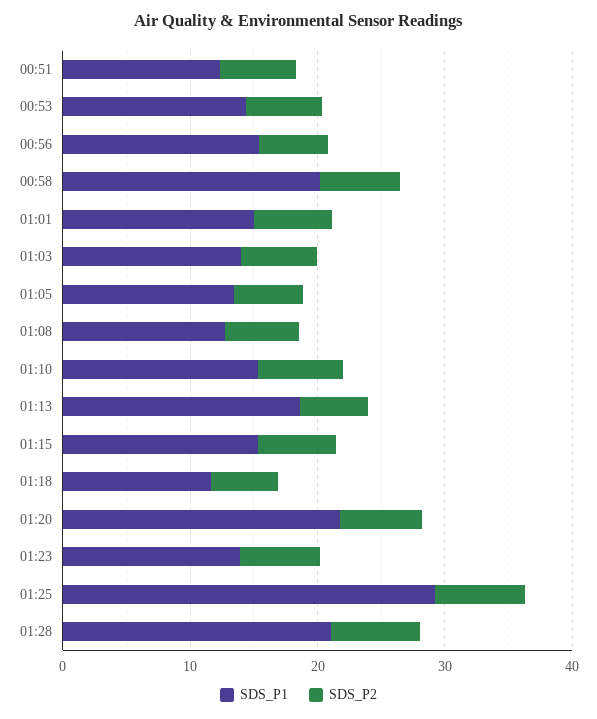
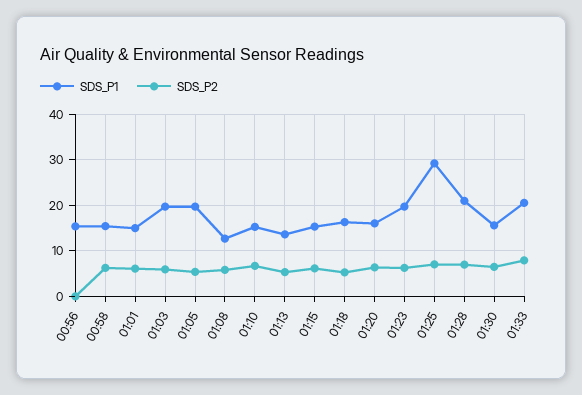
SDS_P1, 00:51: 12 -> none
SDS_P2, 00:51: 6 -> none
SDS_P1, 00:53: 14 -> none
SDS_P2, 00:53: 6 -> none
SDS_P2, 00:56: 6 -> 0
SDS_P1, 00:58: 20 -> 16
SDS_P1, 01:03: 14 -> 20
SDS_P1, 01:05: 14 -> 20
SDS_P1, 01:13: 18 -> 14
SDS_P1, 01:18: 12 -> 16
SDS_P1, 01:20: 22 -> 16
SDS_P1, 01:23: 14 -> 20
SDS_P1, 01:30: none -> 16
SDS_P2, 01:30: none -> 6
SDS_P1, 01:33: none -> 20
SDS_P2, 01:33: none -> 8

